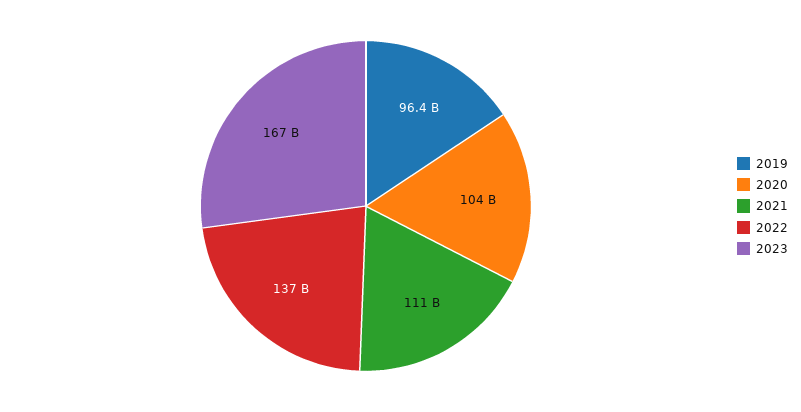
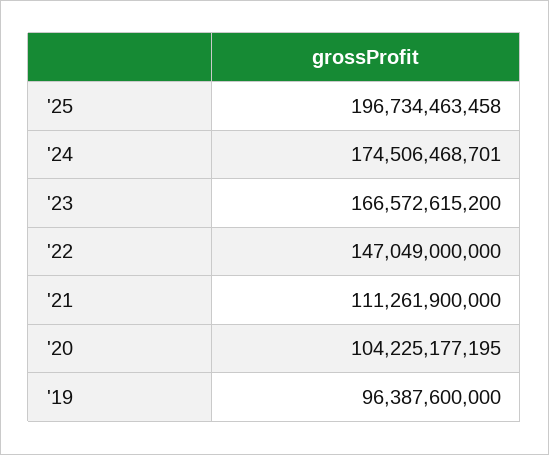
2022: 137000000000 -> 147049000000
'25: none -> 196734463458
'24: none -> 174506468701

